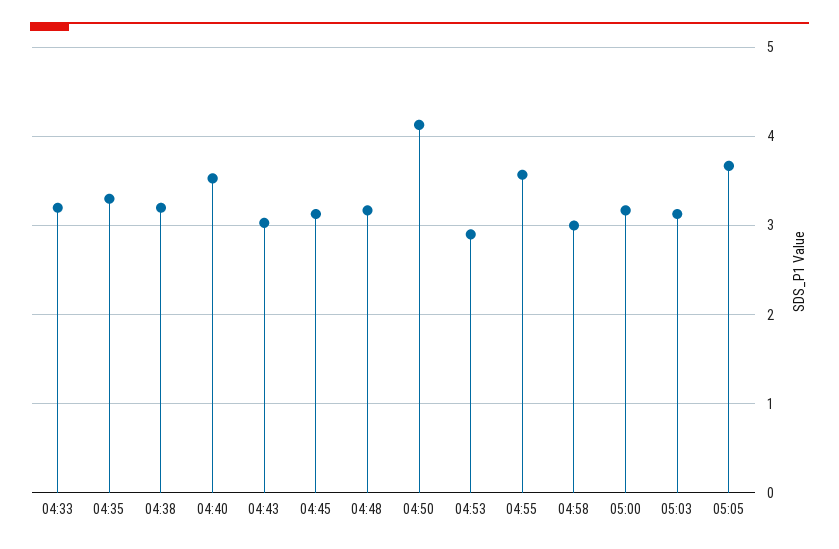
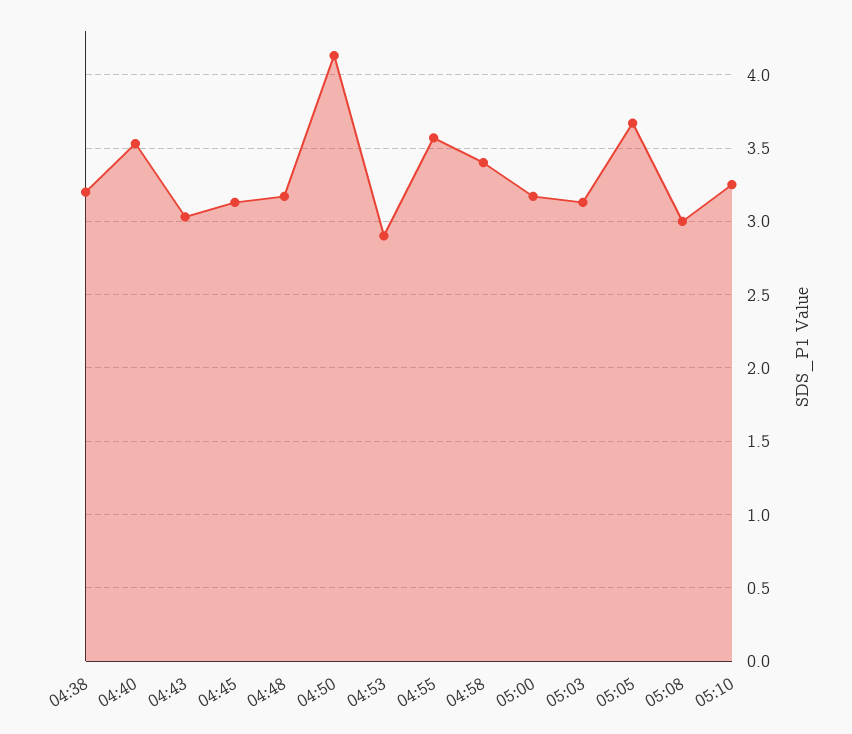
04:33: 3.2 -> none
04:35: 3.3 -> none
04:58: 3 -> 3.4
05:08: none -> 3
05:10: none -> 3.25

